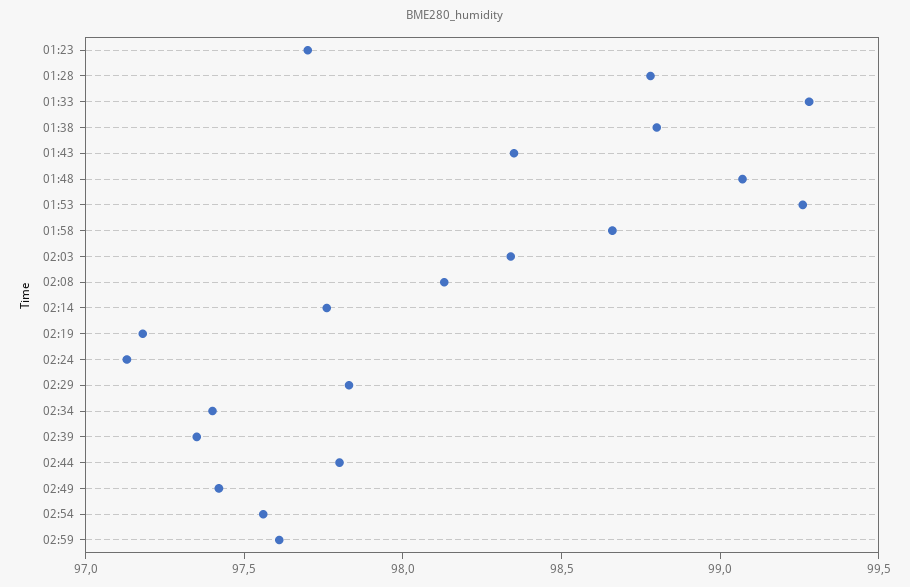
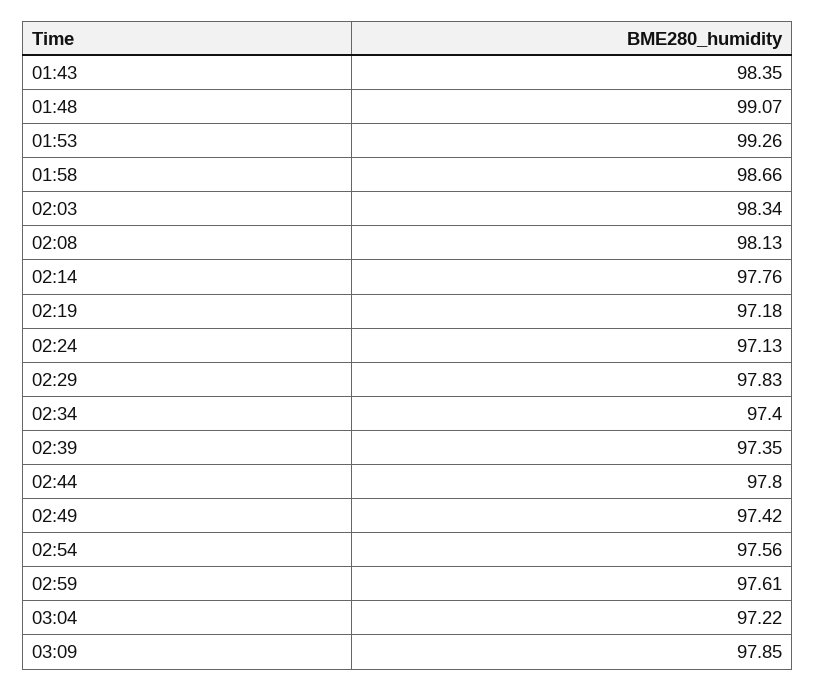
01:23: 97.7 -> none
01:28: 98.8 -> none
01:33: 99.3 -> none
01:38: 98.8 -> none
03:04: none -> 97.22
03:09: none -> 97.85

